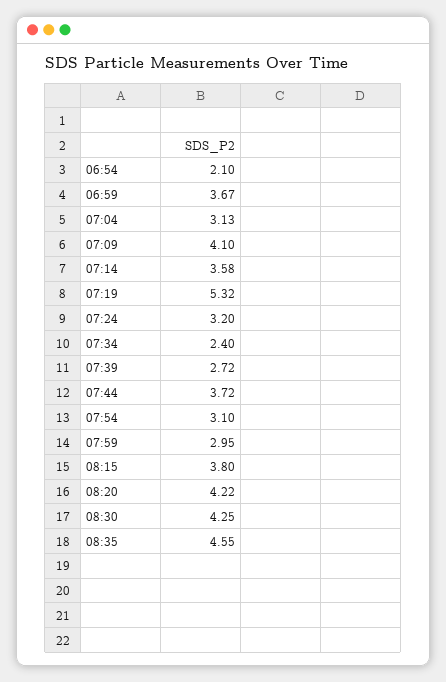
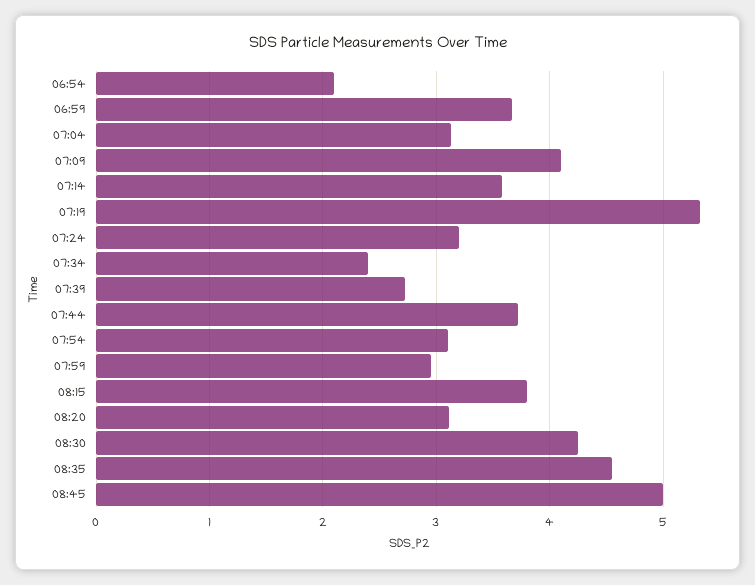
08:20: 4.22 -> 3.1
08:45: none -> 5

